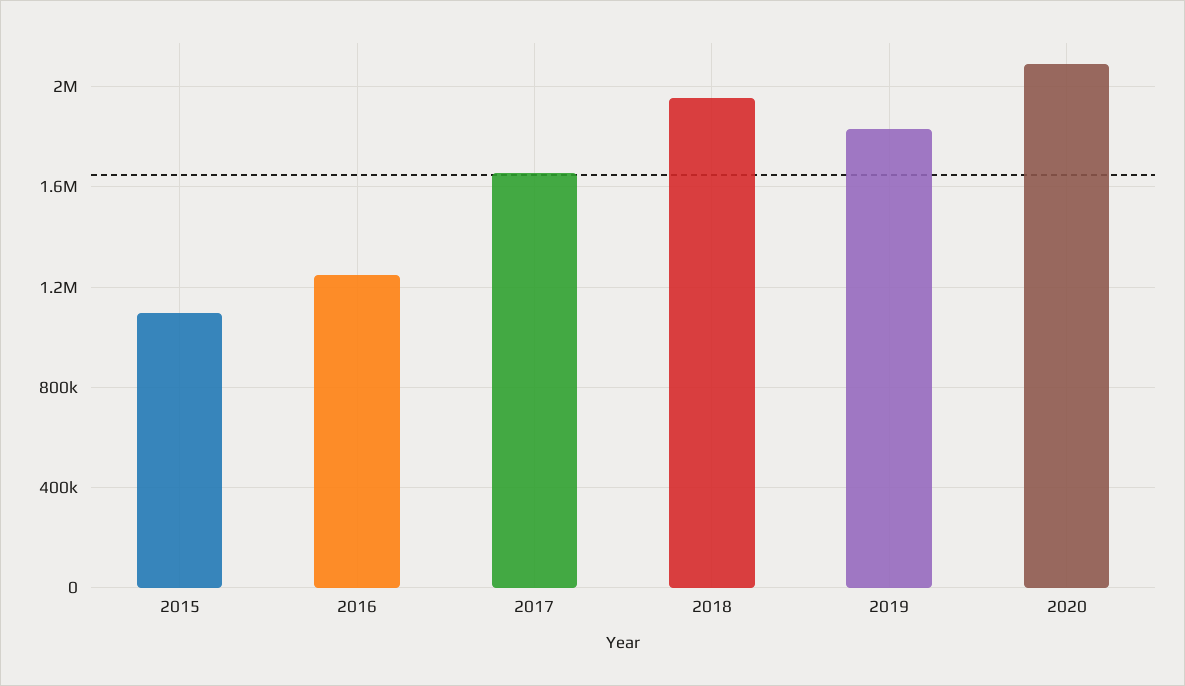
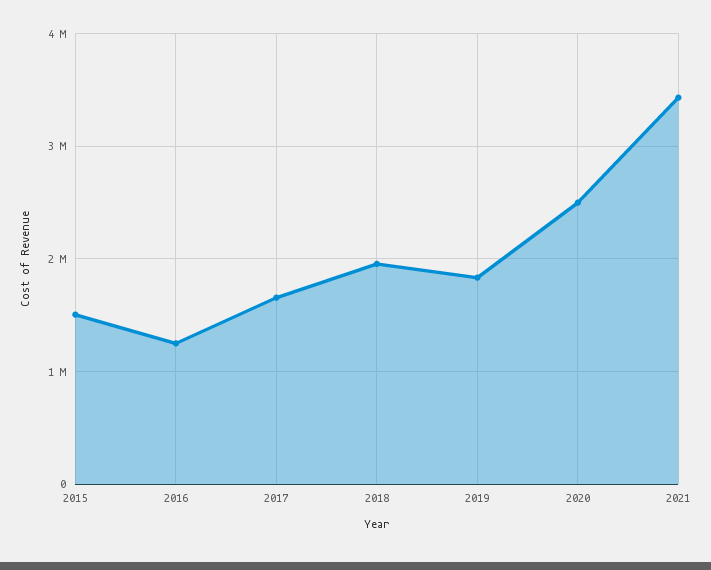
2015: 1100000 -> 1500000
2020: 2100000 -> 2500000
2021: none -> 3400000

